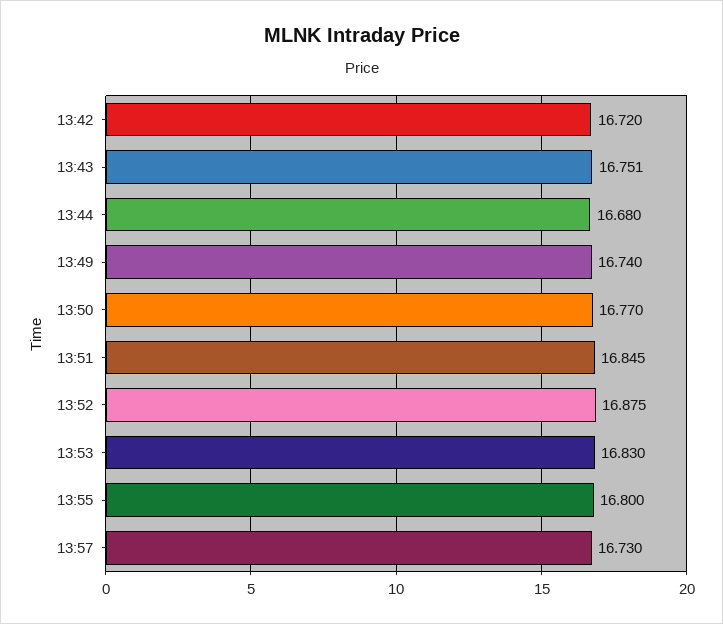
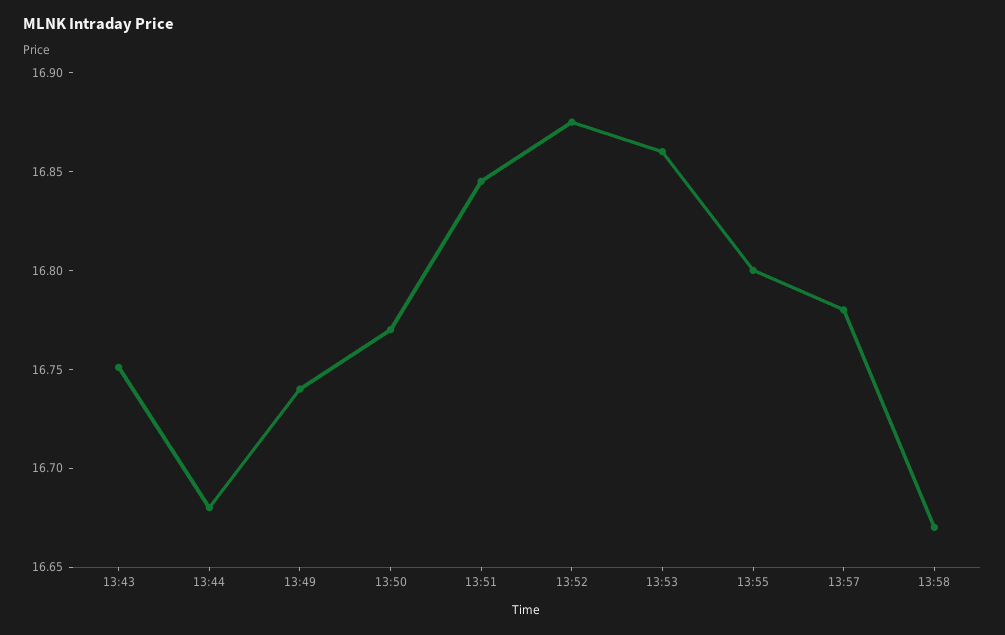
13:42: 16.72 -> none
13:53: 16.83 -> 16.86
13:57: 16.73 -> 16.78
13:58: none -> 16.67

